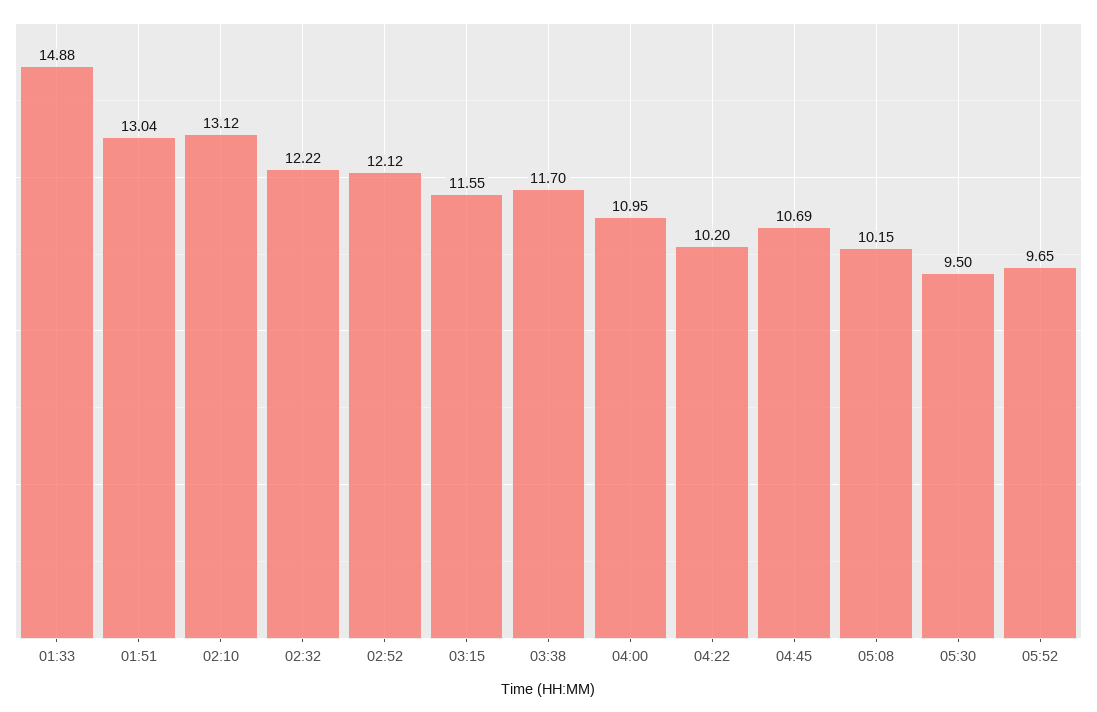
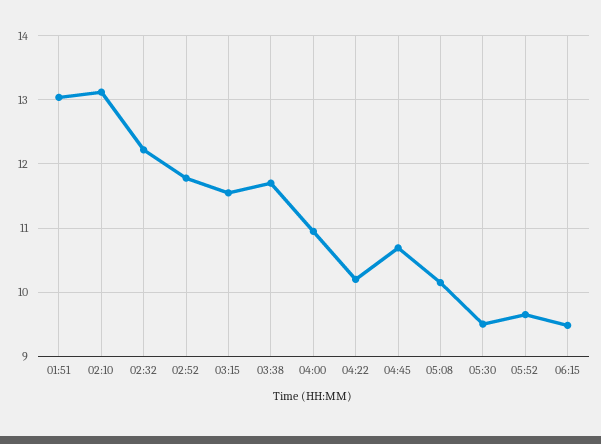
01:33: 14.88 -> none
02:52: 12.12 -> 11.8
06:15: none -> 9.5

